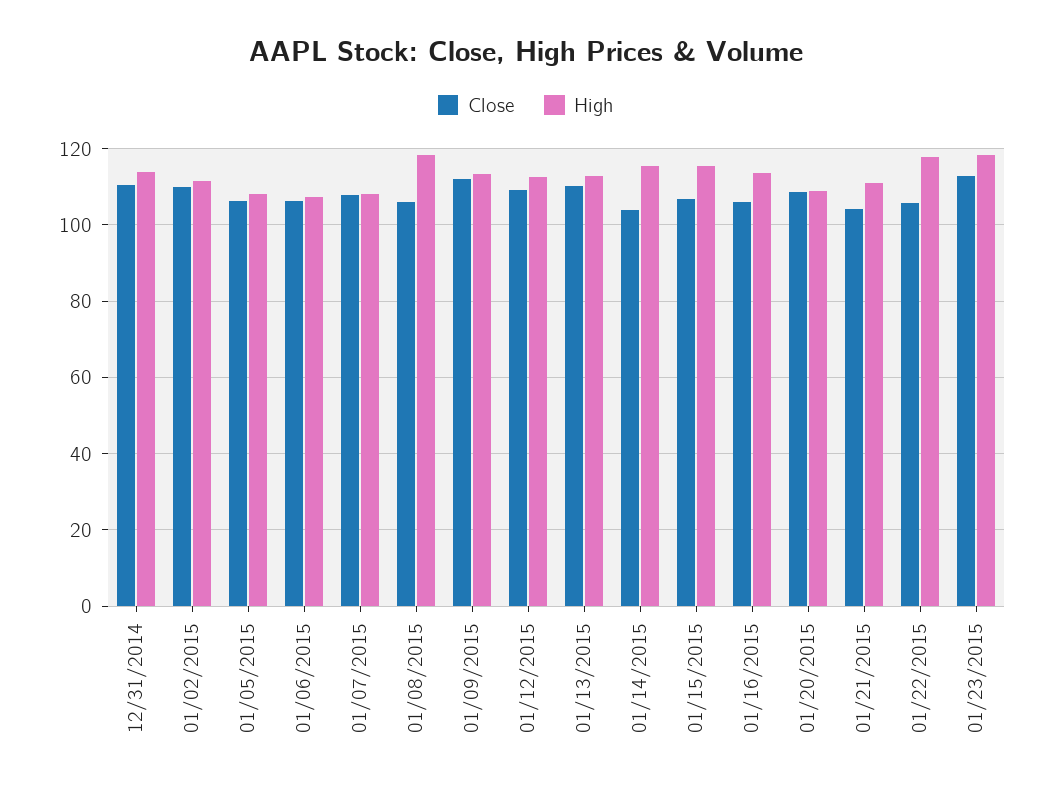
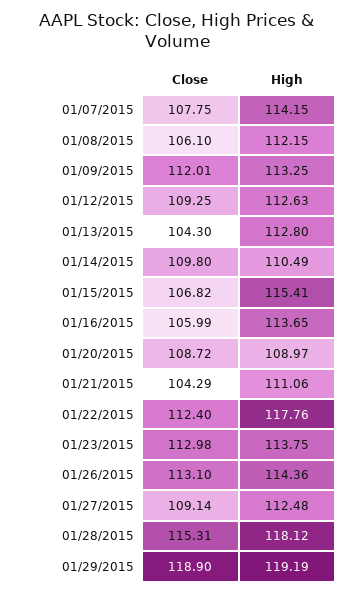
Close, 12/31/2014: 110 -> none
High, 12/31/2014: 114 -> none
Close, 01/02/2015: 110 -> none
High, 01/02/2015: 112 -> none
Close, 01/05/2015: 106 -> none
High, 01/05/2015: 108 -> none
Close, 01/06/2015: 106 -> none
High, 01/06/2015: 108 -> none
High, 01/07/2015: 108 -> 114.15
High, 01/08/2015: 118 -> 112.15
Close, 01/13/2015: 110 -> 104.3
Close, 01/14/2015: 104 -> 109.8
High, 01/14/2015: 116 -> 110.49
Close, 01/22/2015: 106 -> 112.4
High, 01/23/2015: 118 -> 113.75
Close, 01/26/2015: none -> 113.1
High, 01/26/2015: none -> 114.36
Close, 01/27/2015: none -> 109.14
High, 01/27/2015: none -> 112.48
Close, 01/28/2015: none -> 115.31
High, 01/28/2015: none -> 118.12
Close, 01/29/2015: none -> 118.9
High, 01/29/2015: none -> 119.19

